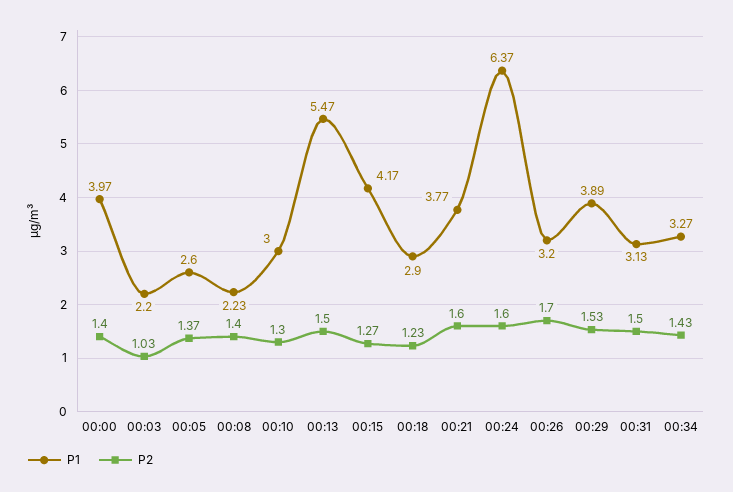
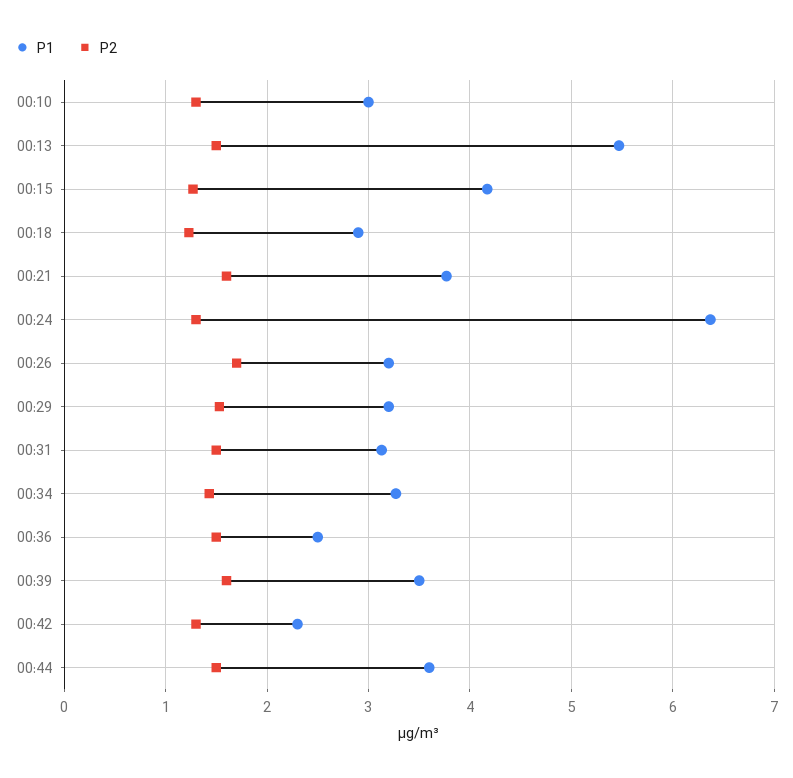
P1, 00:00: 3.97 -> none
P2, 00:00: 1.4 -> none
P1, 00:03: 2.2 -> none
P2, 00:03: 1.03 -> none
P1, 00:05: 2.6 -> none
P2, 00:05: 1.37 -> none
P1, 00:08: 2.23 -> none
P2, 00:08: 1.4 -> none
P2, 00:24: 1.6 -> 1.3
P1, 00:29: 3.89 -> 3.2
P1, 00:36: none -> 2.5
P2, 00:36: none -> 1.5
P1, 00:39: none -> 3.5
P2, 00:39: none -> 1.6
P1, 00:42: none -> 2.3
P2, 00:42: none -> 1.3
P1, 00:44: none -> 3.6
P2, 00:44: none -> 1.5

